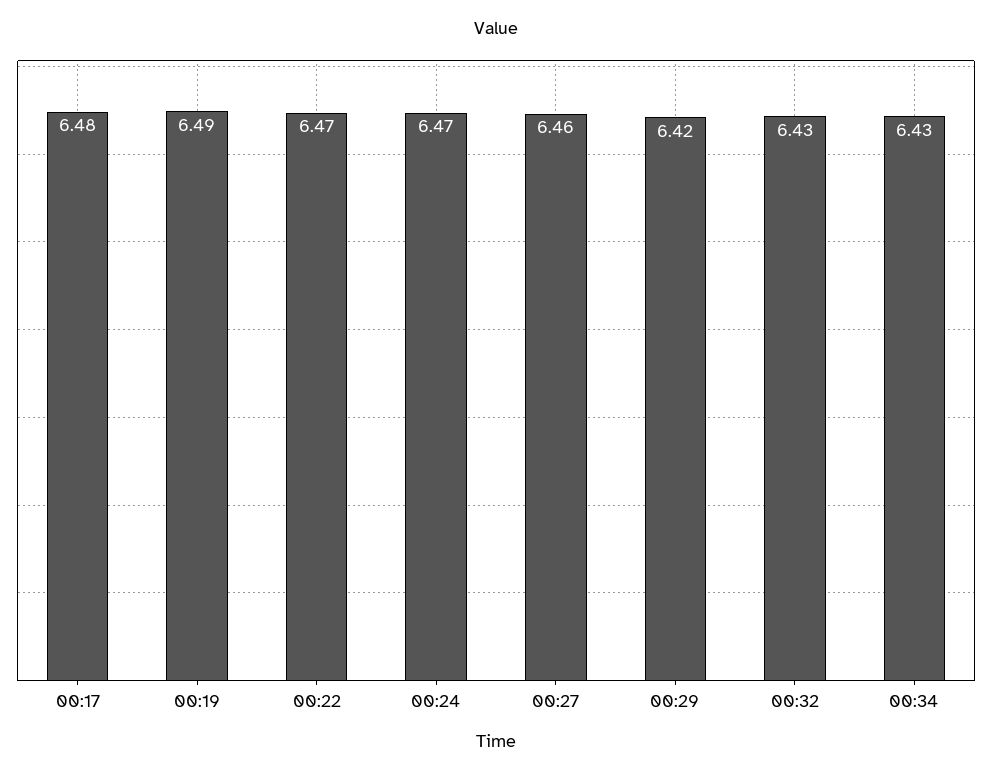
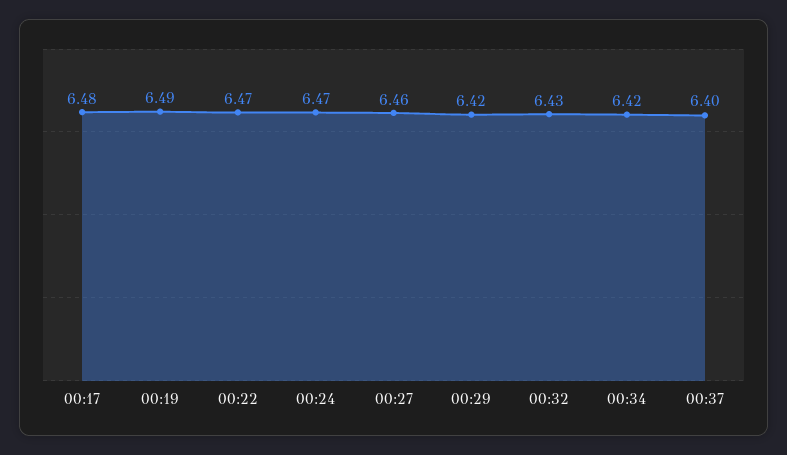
00:34: 6.43 -> 6.42
00:37: none -> 6.4

